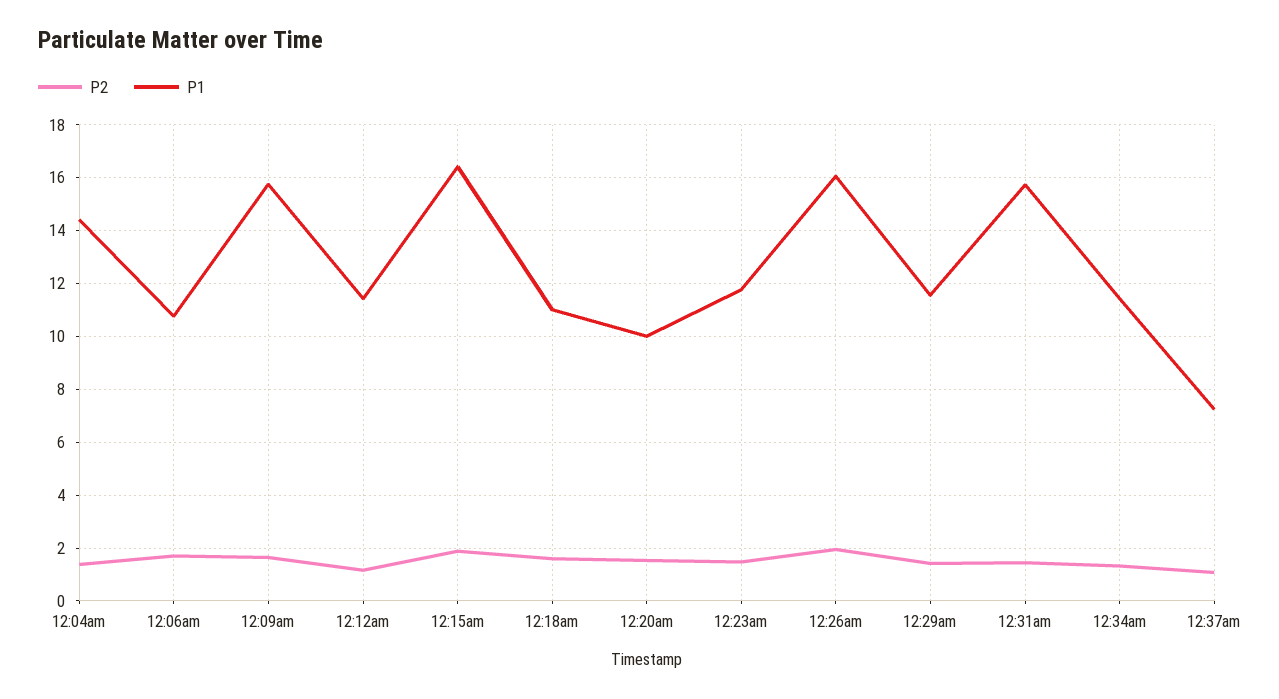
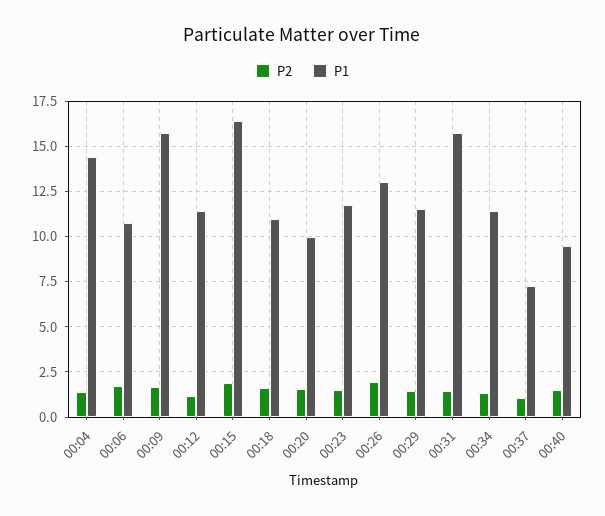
P1, 12:26am: 16 -> 13
P2, 00:40: none -> 1.5
P1, 00:40: none -> 9.5

